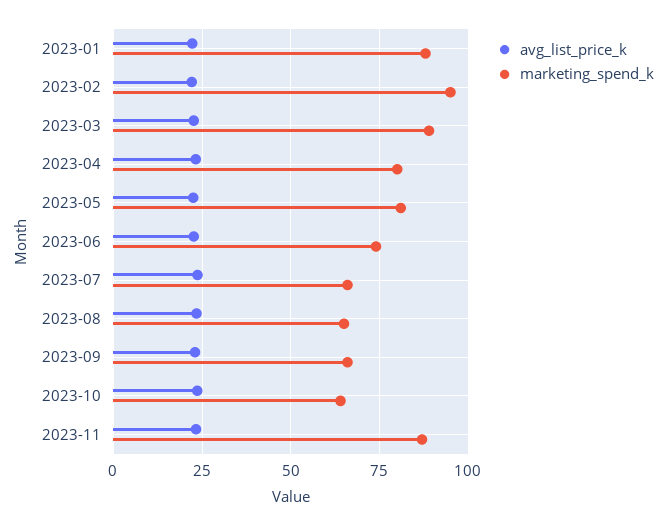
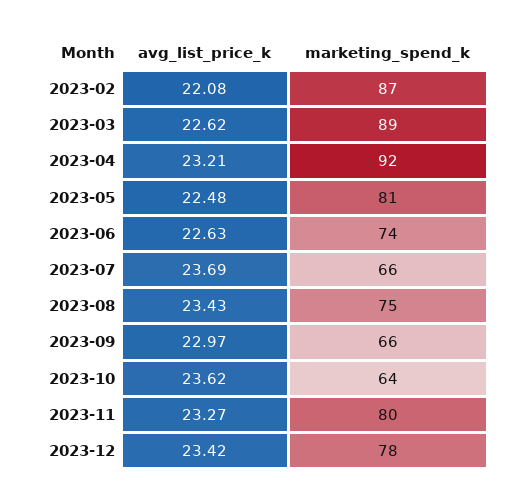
avg_list_price_k, 2023-01: 22.5 -> none
marketing_spend_k, 2023-01: 87.5 -> none
marketing_spend_k, 2023-02: 95 -> 87
marketing_spend_k, 2023-04: 80 -> 92
marketing_spend_k, 2023-08: 65 -> 75
marketing_spend_k, 2023-11: 87.5 -> 80
avg_list_price_k, 2023-12: none -> 23.42
marketing_spend_k, 2023-12: none -> 78

